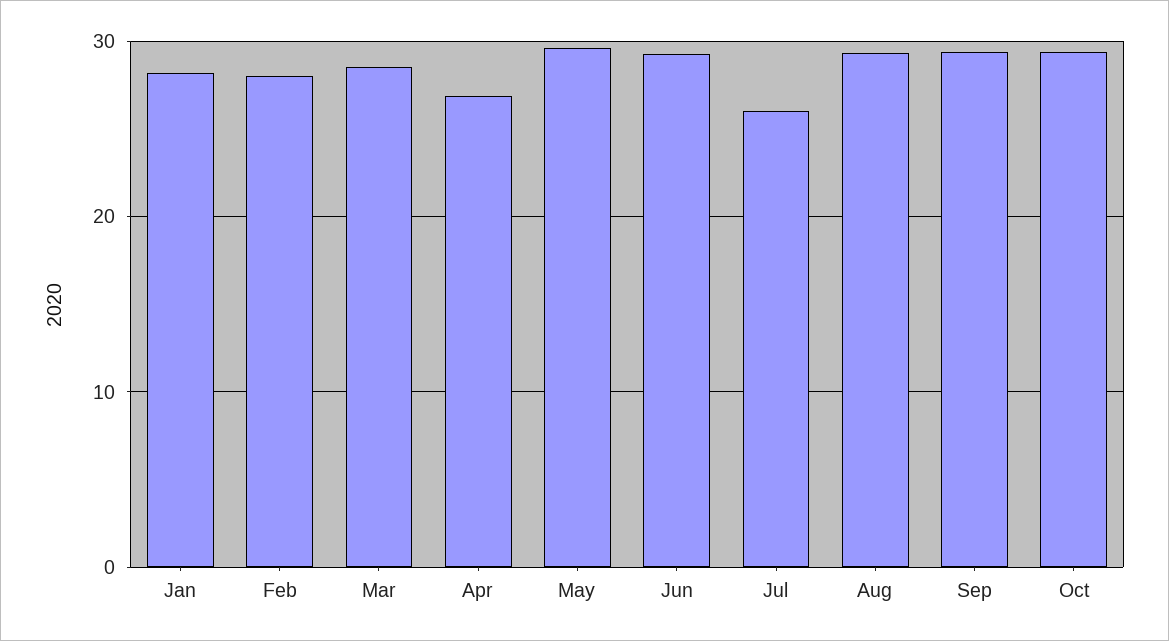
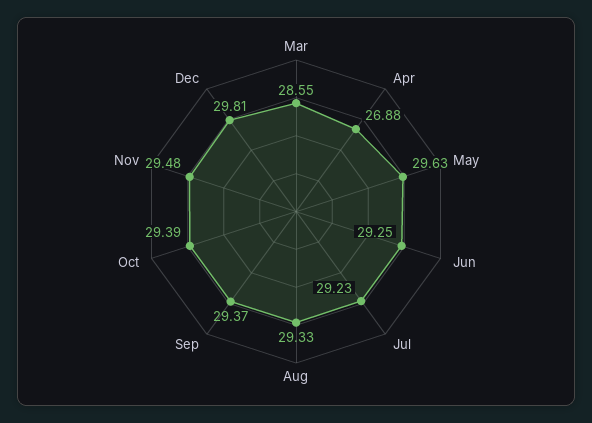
Jan: 28 -> none
Feb: 28 -> none
Jul: 26 -> 29.23
Nov: none -> 29.48
Dec: none -> 29.81

